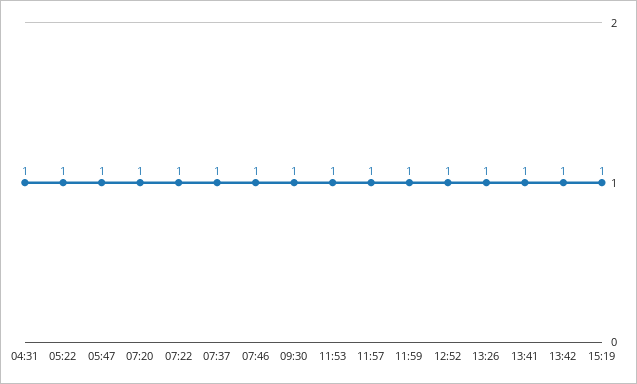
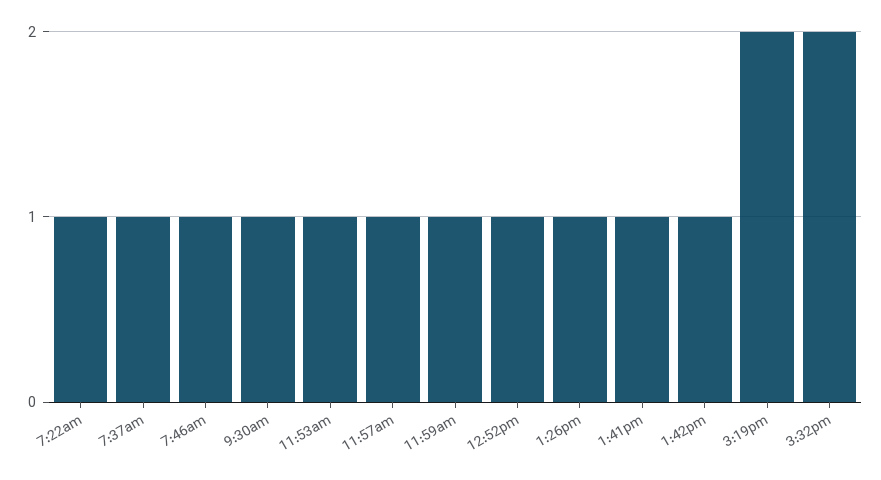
04:31: 1 -> none
05:22: 1 -> none
05:47: 1 -> none
07:20: 1 -> none
15:19: 1 -> 2
3:32pm: none -> 2

